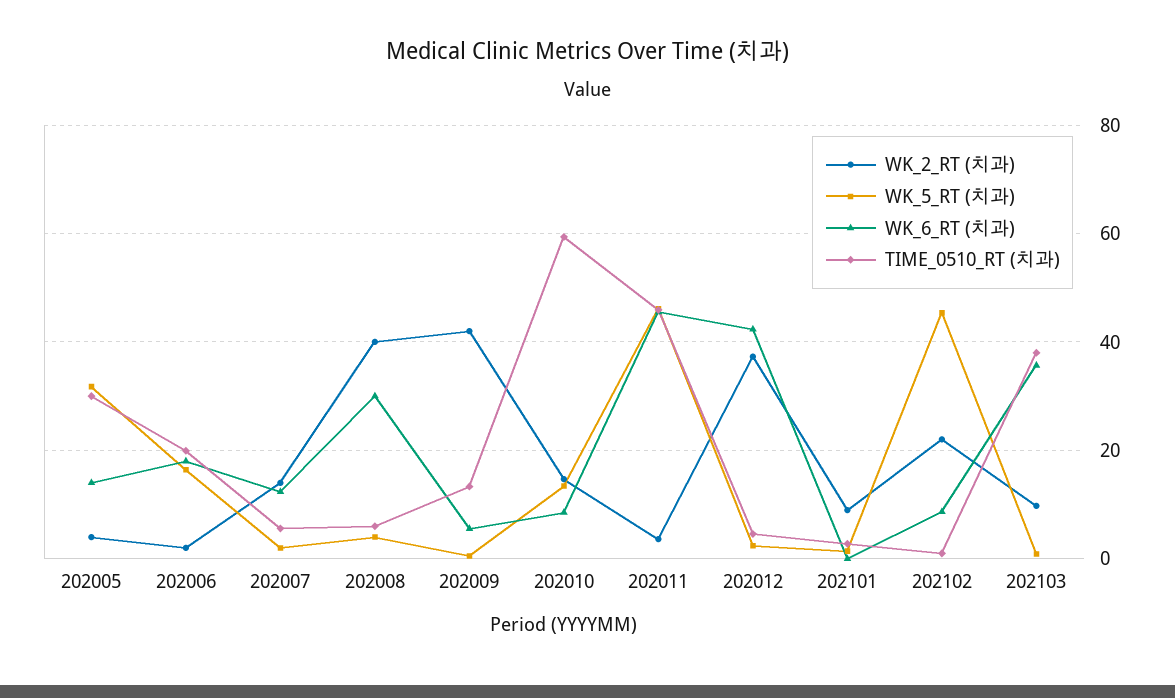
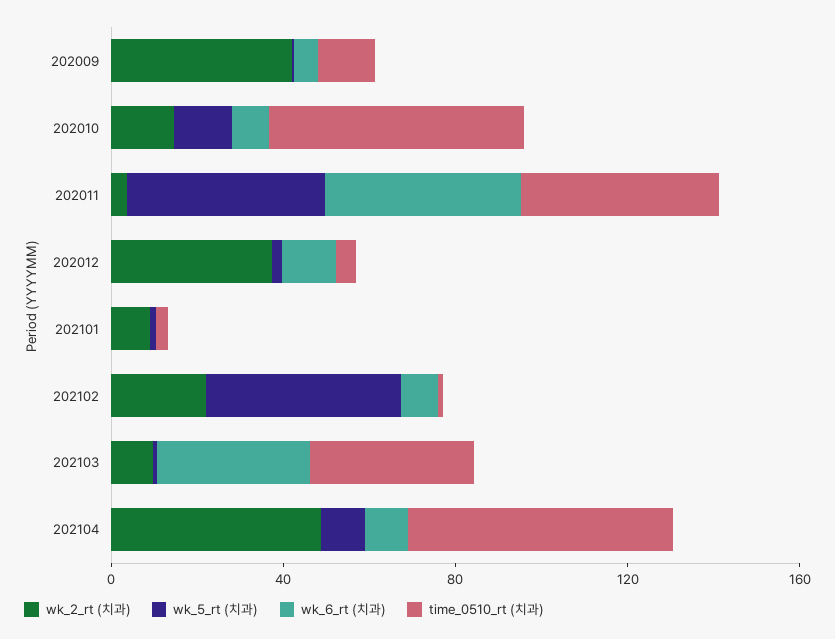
WK_2_RT (치과), 202005: 4 -> none
WK_5_RT (치과), 202005: 32 -> none
WK_6_RT (치과), 202005: 14 -> none
TIME_0510_RT (치과), 202005: 30 -> none
WK_2_RT (치과), 202006: 2 -> none
WK_5_RT (치과), 202006: 16 -> none
WK_6_RT (치과), 202006: 18 -> none
TIME_0510_RT (치과), 202006: 20 -> none
WK_2_RT (치과), 202007: 14 -> none
WK_5_RT (치과), 202007: 2 -> none
WK_6_RT (치과), 202007: 12 -> none
TIME_0510_RT (치과), 202007: 6 -> none
WK_2_RT (치과), 202008: 40 -> none
WK_5_RT (치과), 202008: 4 -> none
WK_6_RT (치과), 202008: 30 -> none
TIME_0510_RT (치과), 202008: 6 -> none
WK_6_RT (치과), 202012: 42 -> 10
WK_2_RT (치과), 202104: none -> 50
WK_5_RT (치과), 202104: none -> 10
WK_6_RT (치과), 202104: none -> 10
TIME_0510_RT (치과), 202104: none -> 60

